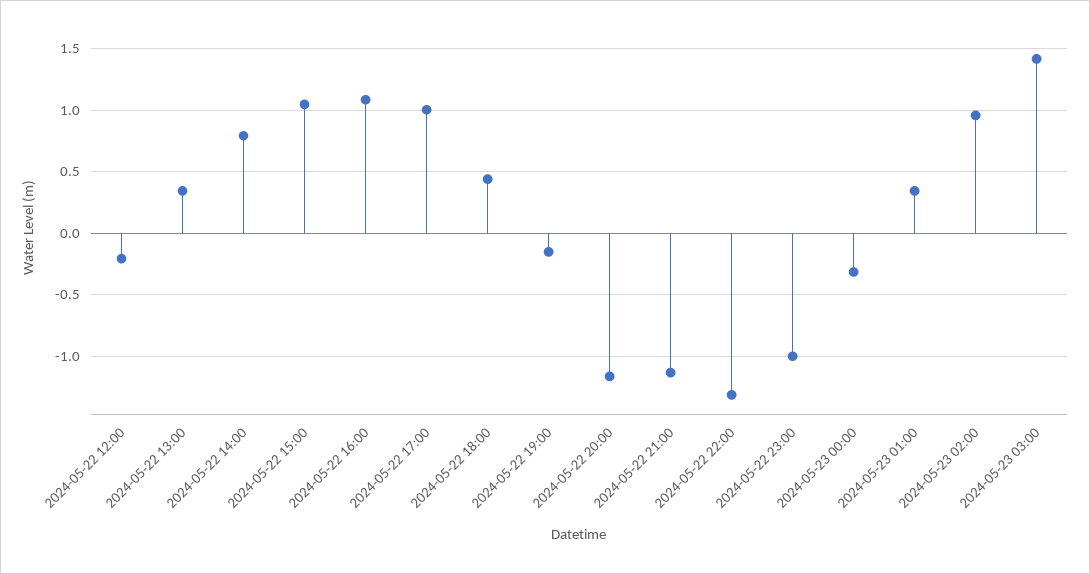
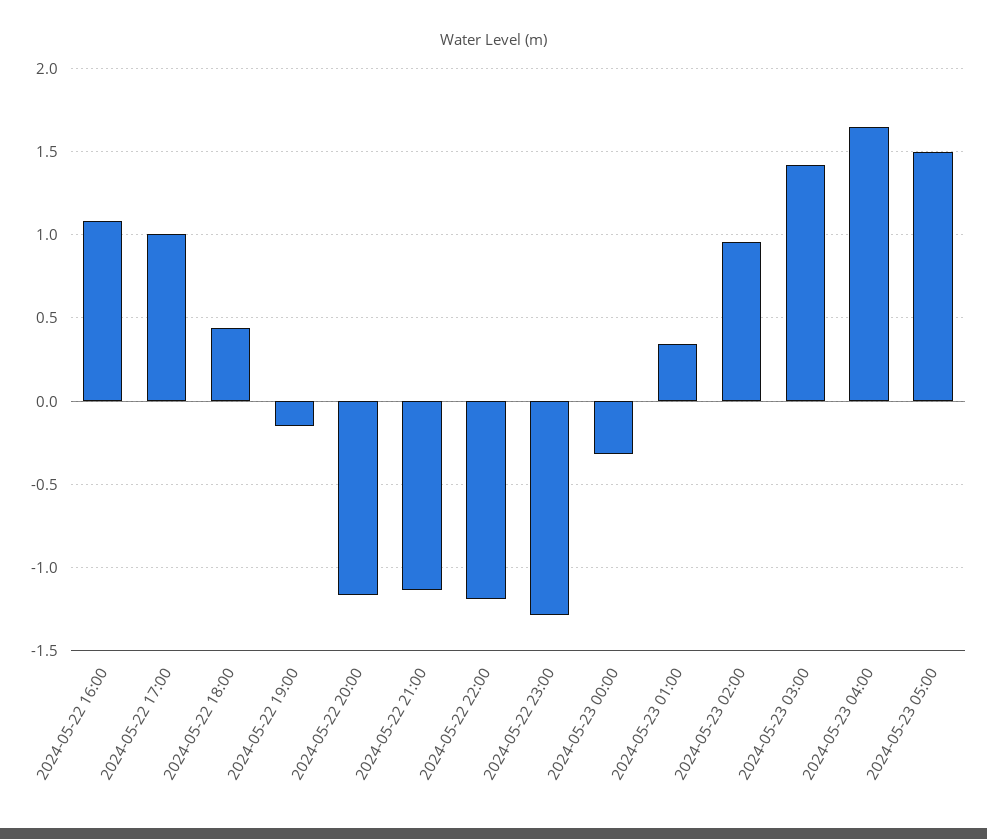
2024-05-22 12:00: -0.2 -> none
2024-05-22 13:00: 0.35 -> none
2024-05-22 14:00: 0.8 -> none
2024-05-22 15:00: 1.05 -> none
2024-05-22 22:00: -1.3 -> -1.2
2024-05-22 23:00: -1 -> -1.3
2024-05-23 04:00: none -> 1.65
2024-05-23 05:00: none -> 1.5

